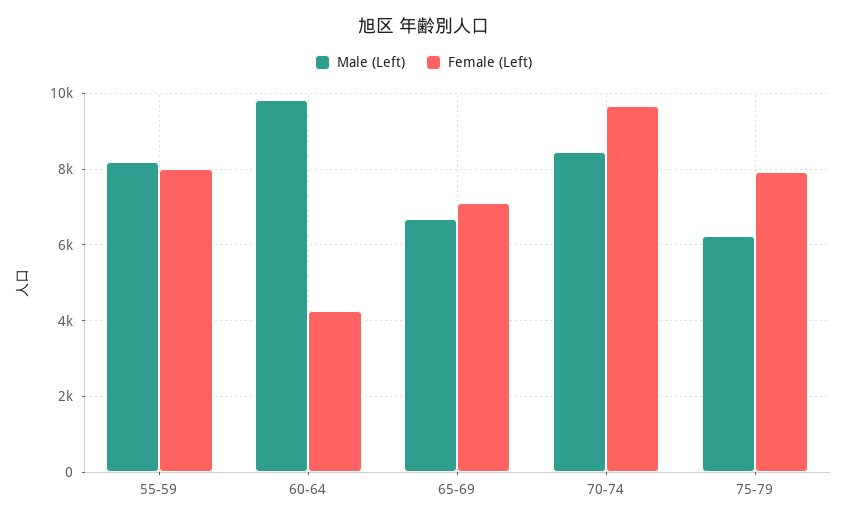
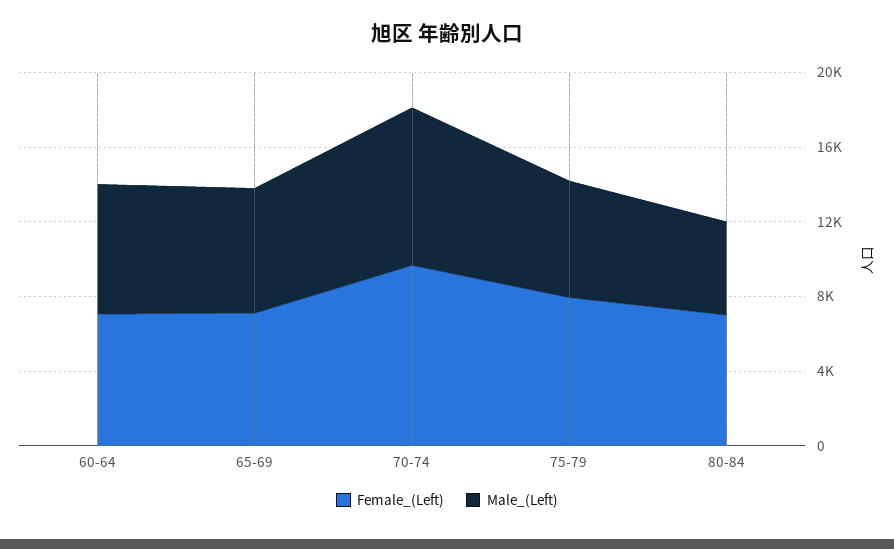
Male (Left), 55-59: 8200 -> none
Female (Left), 55-59: 8000 -> none
Male (Left), 60-64: 9800 -> 7000
Female (Left), 60-64: 4200 -> 7000
Female (Left), 80-84: none -> 7000
Male (Left), 80-84: none -> 5000

